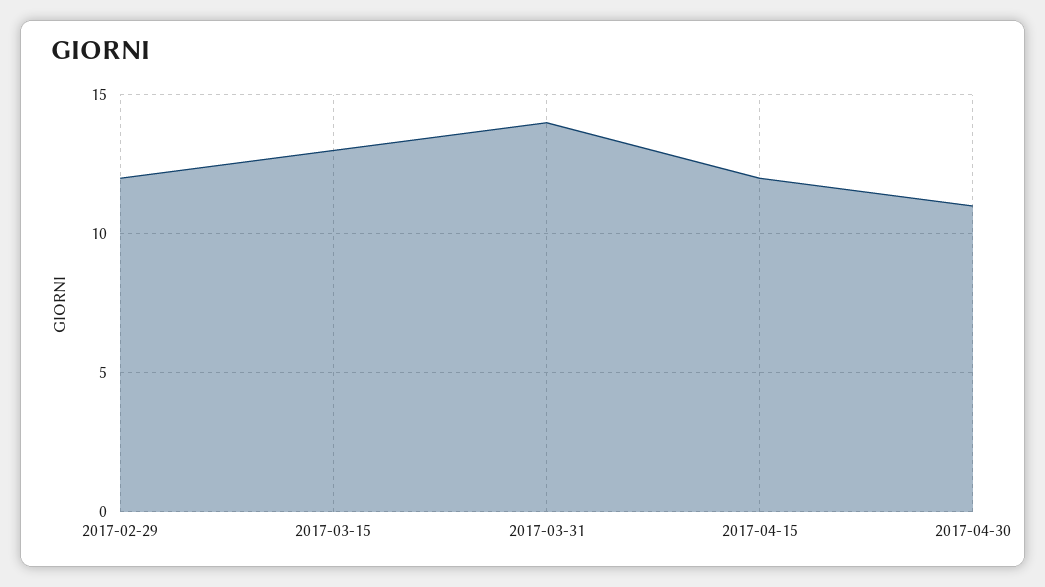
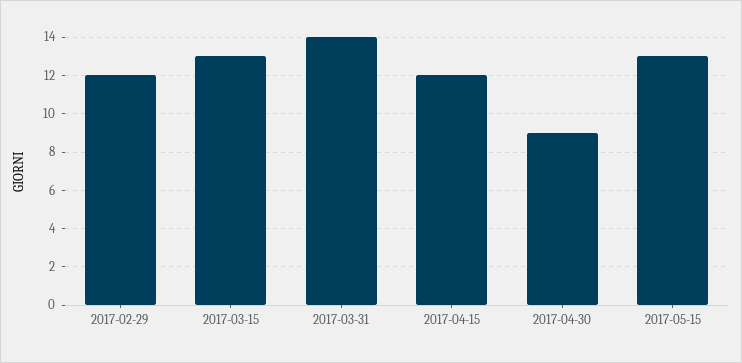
2017-04-30: 11 -> 9
2017-05-15: none -> 13

